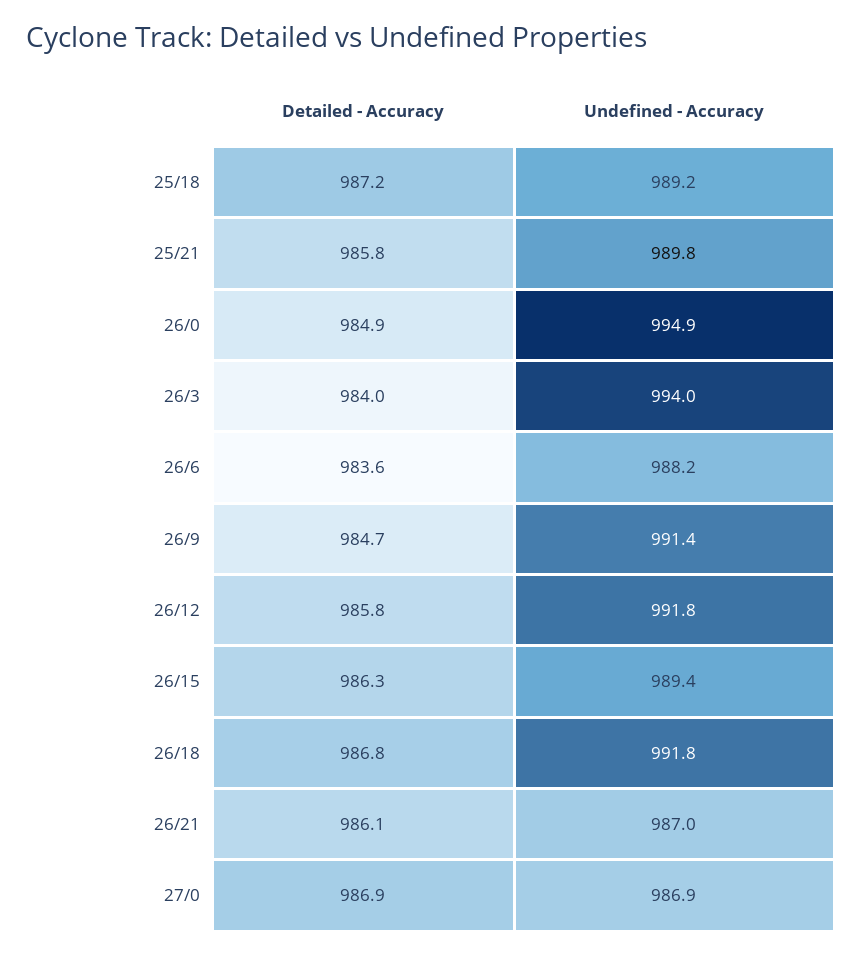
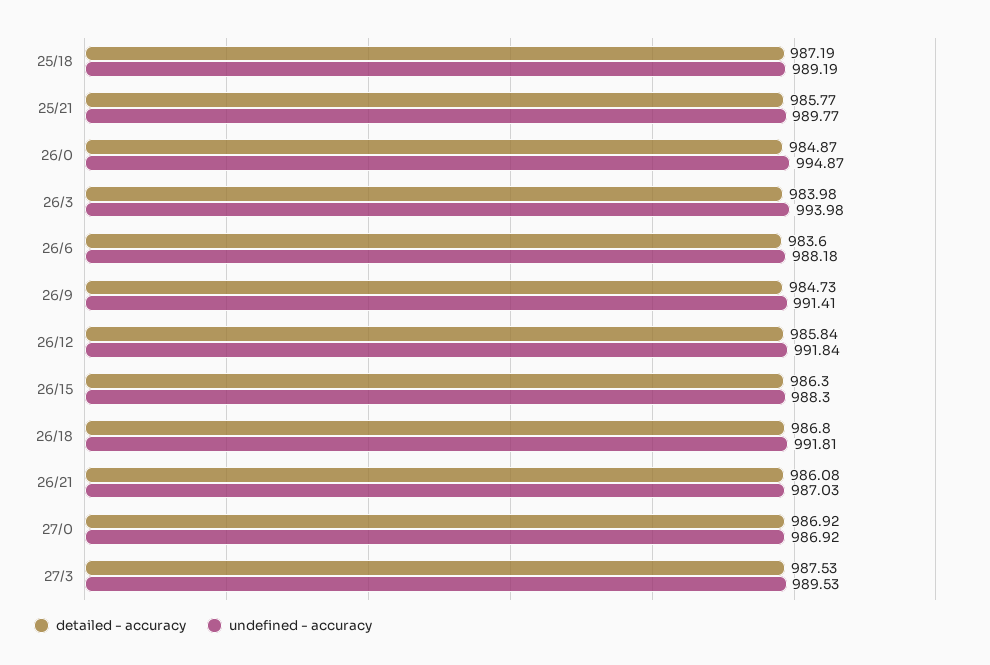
Undefined - Accuracy, 26/15: 989.4 -> 988.3
Detailed - Accuracy, 27/3: none -> 987.53
Undefined - Accuracy, 27/3: none -> 989.53

